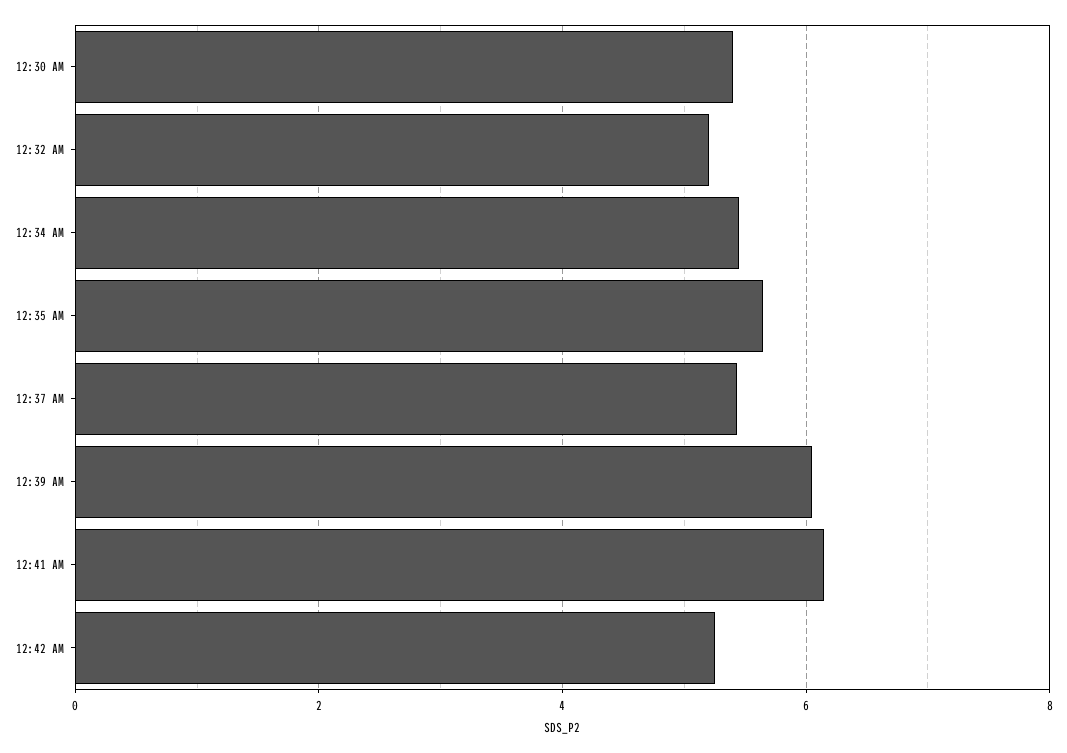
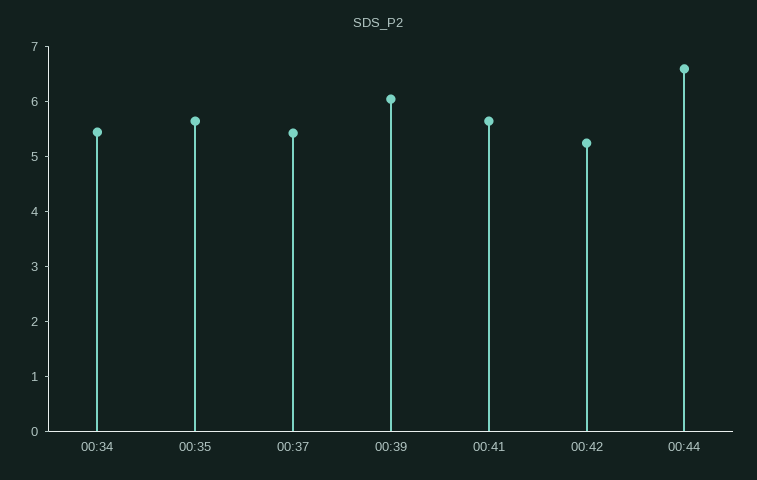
12:30 AM: 5.4 -> none
12:32 AM: 5.2 -> none
12:41 AM: 6.2 -> 5.6
00:44: none -> 6.6

